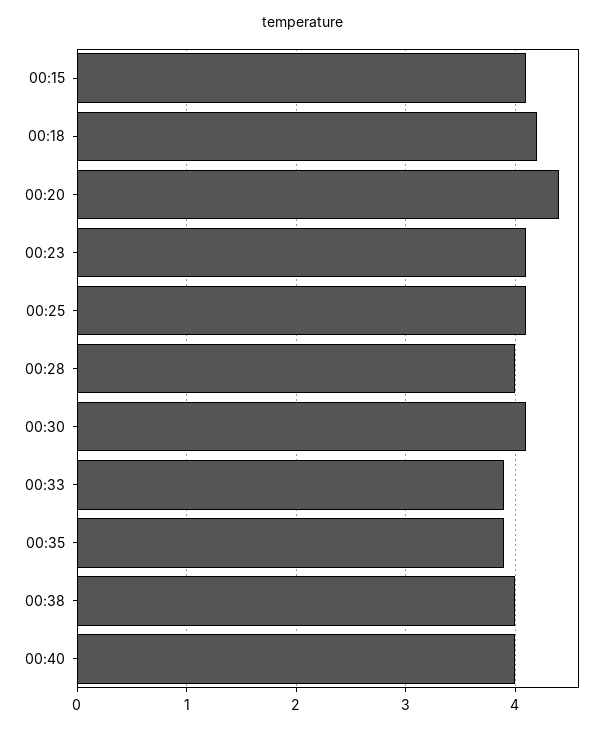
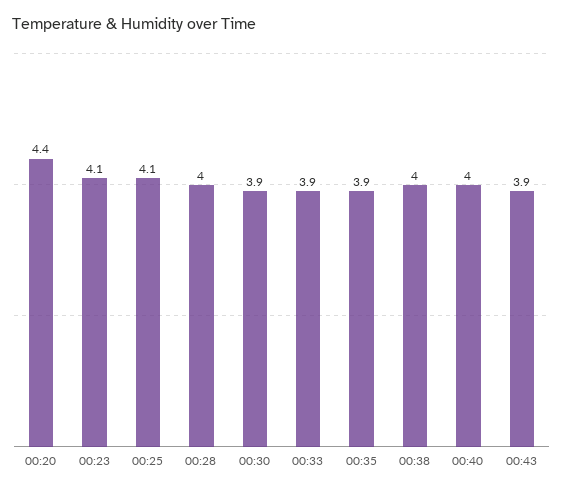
00:15: 4.1 -> none
00:18: 4.2 -> none
00:30: 4.1 -> 3.9
00:43: none -> 3.9

